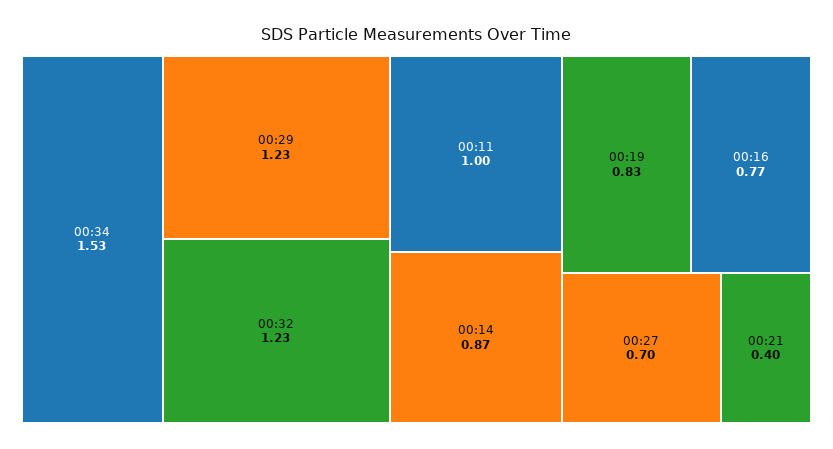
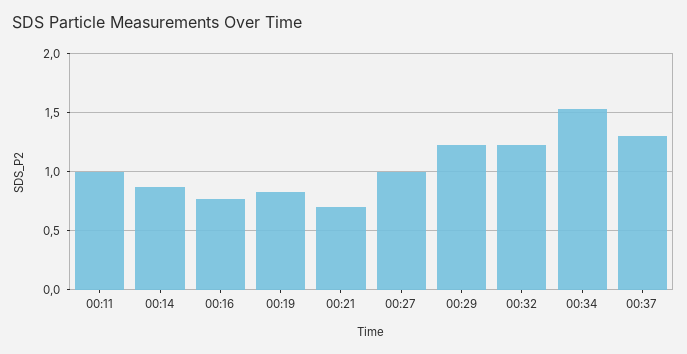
00:27: 0.7 -> 1
00:21: 0.4 -> 0.7
00:37: none -> 1.3

